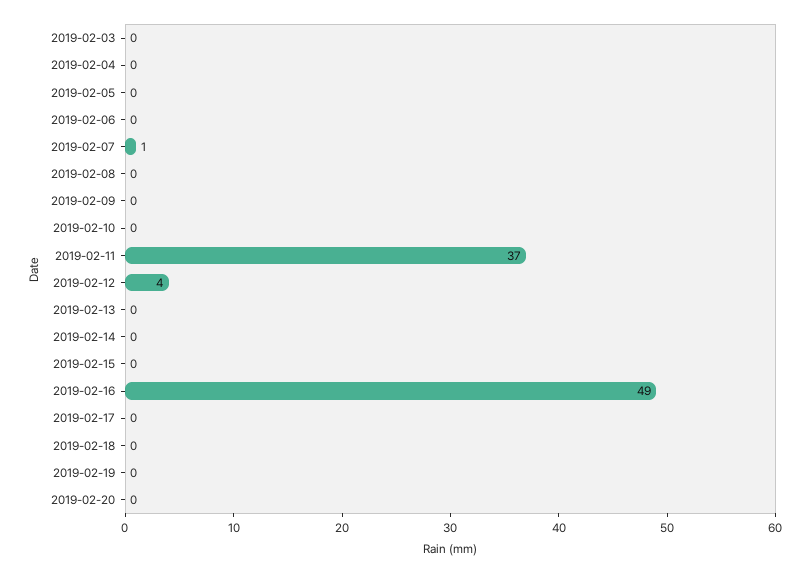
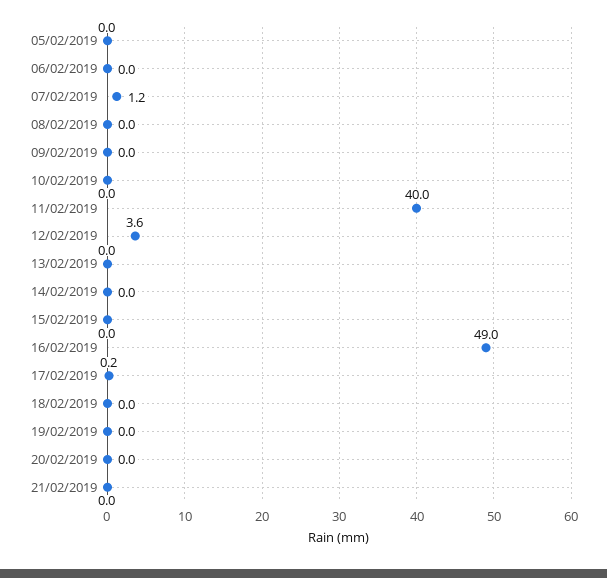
2019-02-03: 0 -> none
2019-02-04: 0 -> none
2019-02-11: 37 -> 40
21/02/2019: none -> 0

